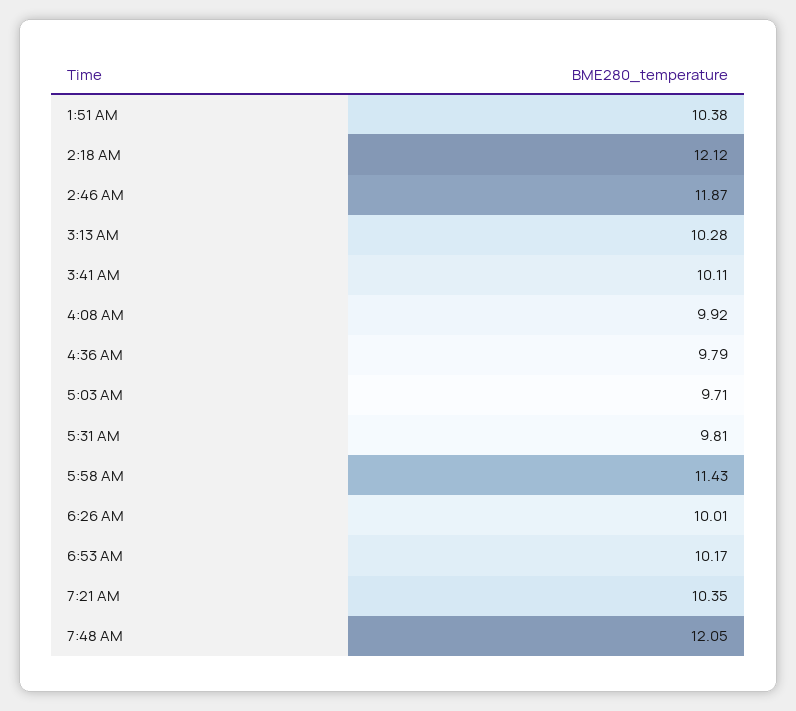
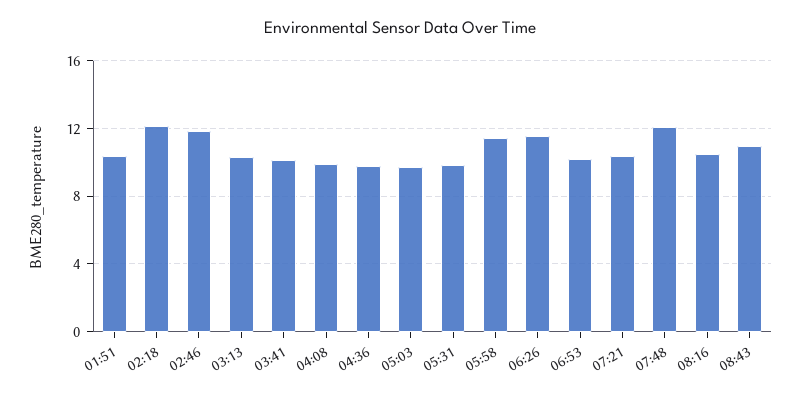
6:26 AM: 10.01 -> 11.5
08:16: none -> 10.5
08:43: none -> 11

